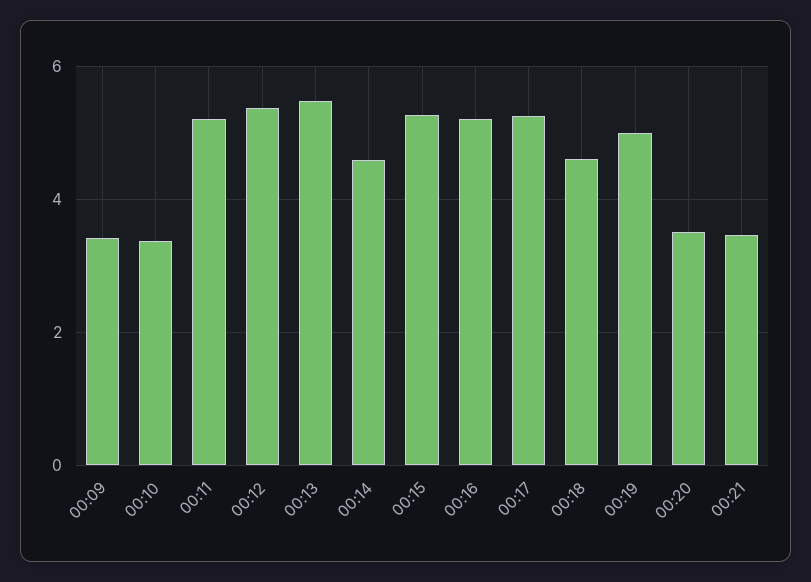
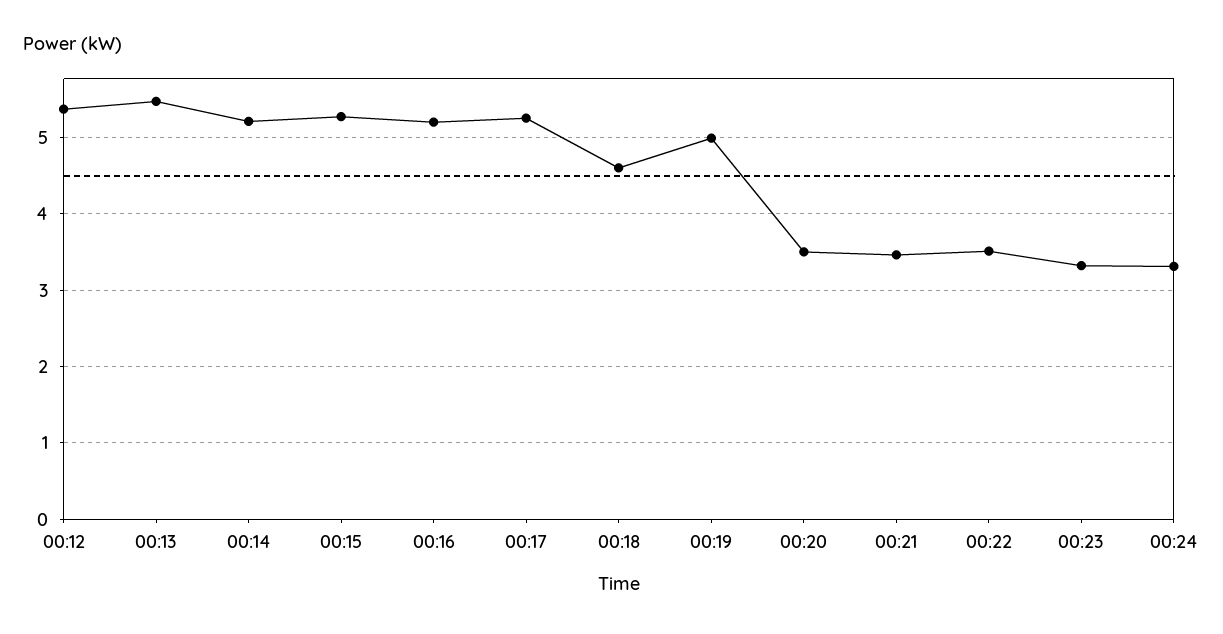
00:09: 3.4 -> none
00:10: 3.4 -> none
00:11: 5.2 -> none
00:14: 4.6 -> 5.2
00:22: none -> 3.5
00:23: none -> 3.3
00:24: none -> 3.3

